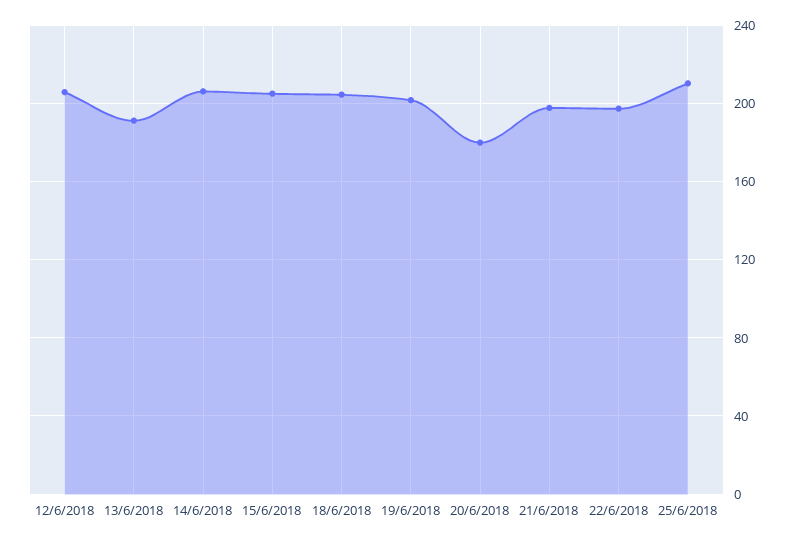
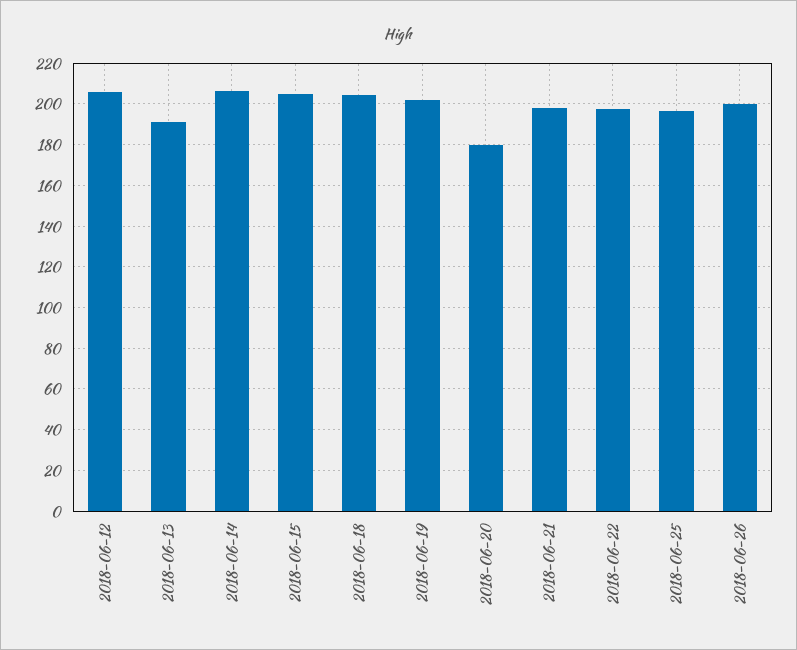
25/6/2018: 210 -> 195
2018-06-26: none -> 200

